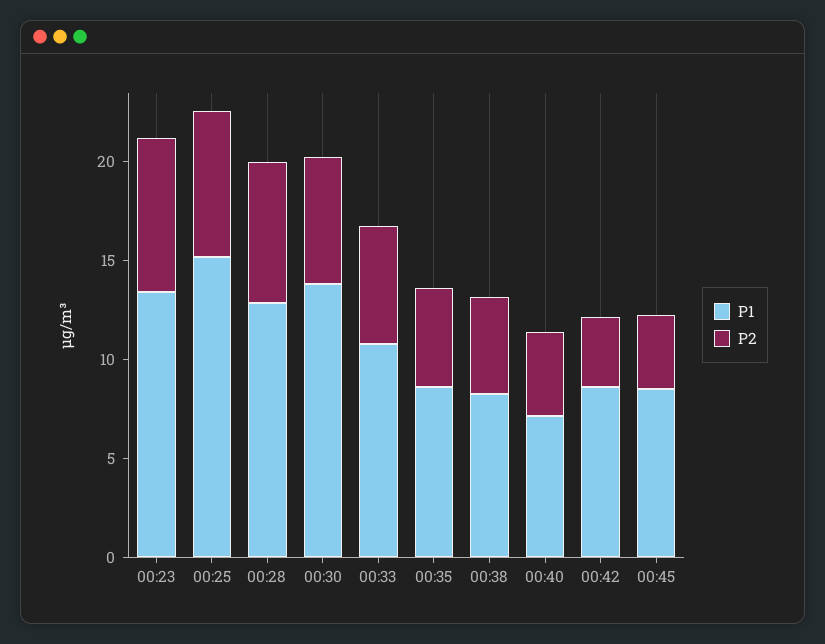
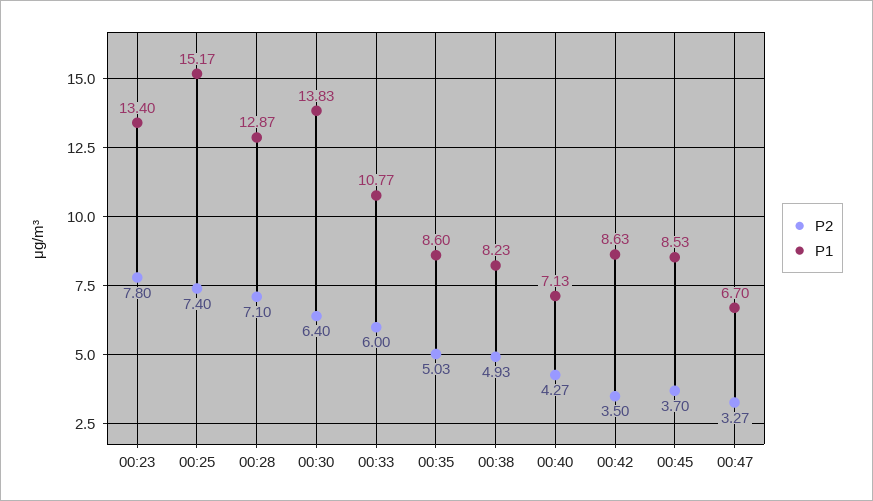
P2, 00:47: none -> 3.27
P1, 00:47: none -> 6.7

